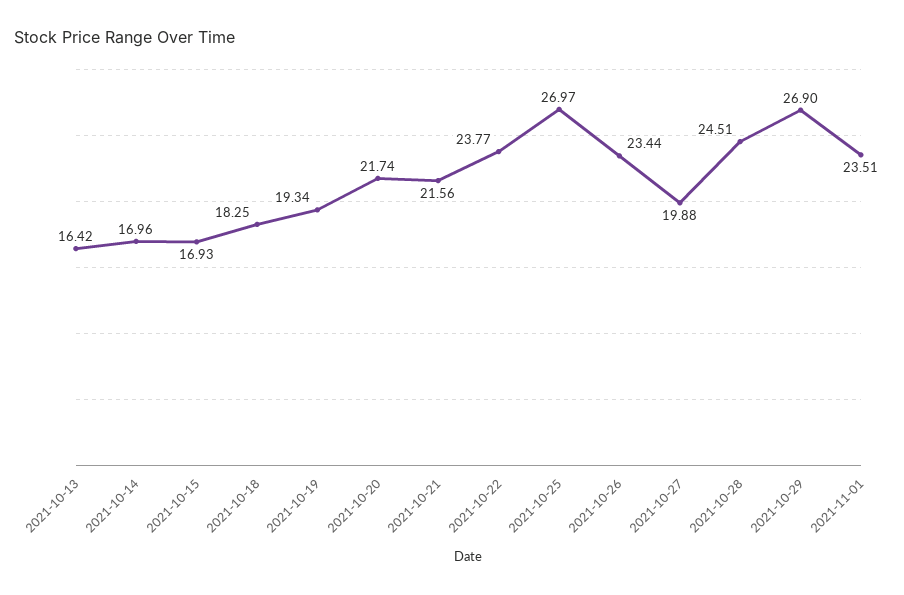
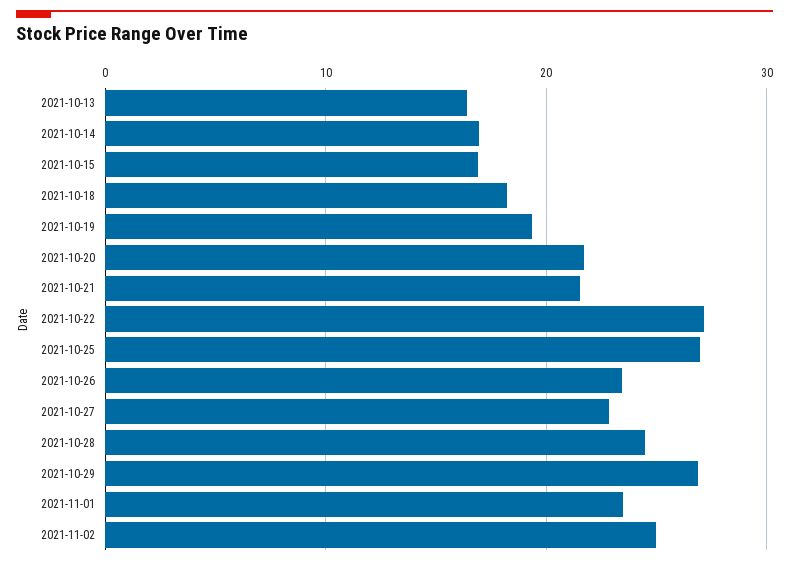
2021-10-22: 23.77 -> 27
2021-10-27: 19.88 -> 23
2021-11-02: none -> 25

